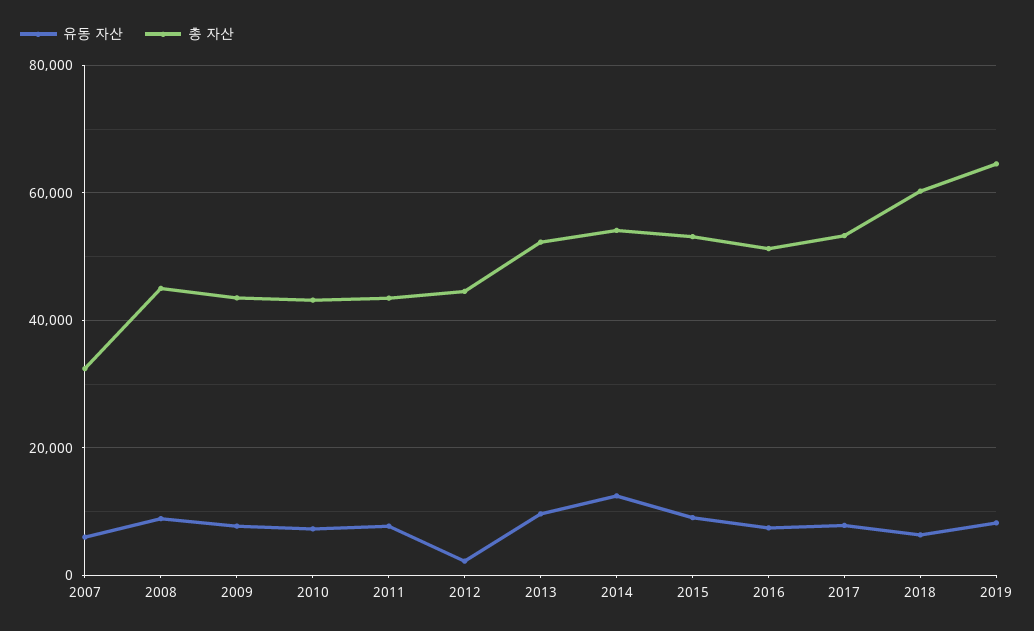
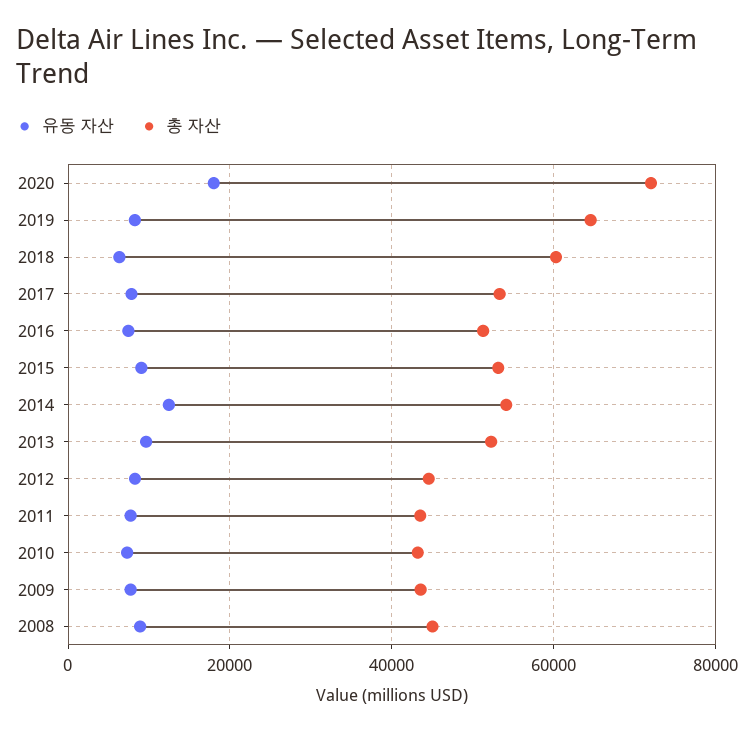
유동 자산, 2007: 6000 -> none
총 자산, 2007: 32000 -> none
유동 자산, 2012: 2000 -> 8000
유동 자산, 2020: none -> 18000
총 자산, 2020: none -> 72000

